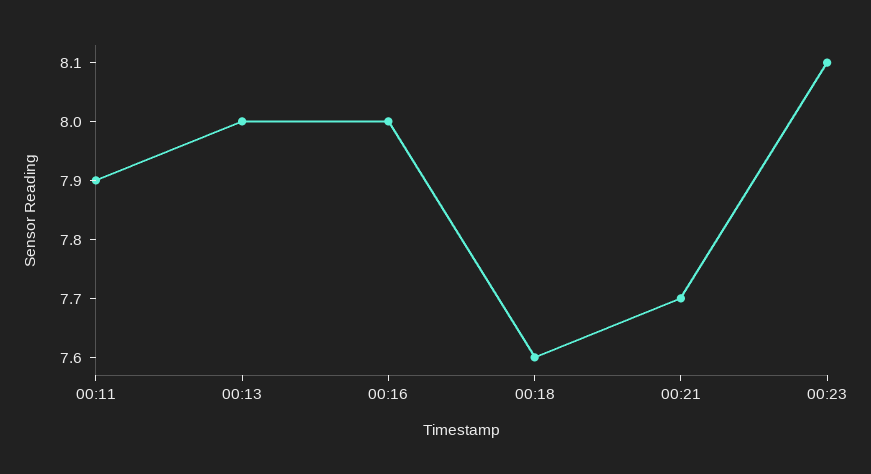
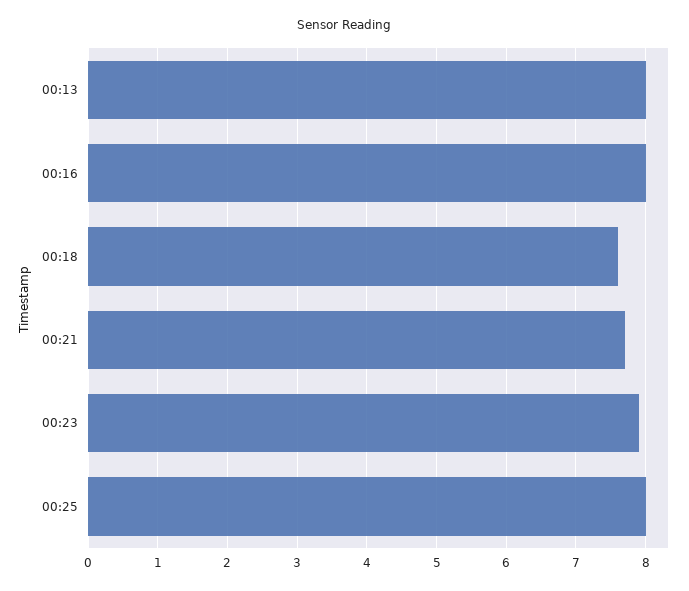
00:11: 7.9 -> none
00:23: 8.1 -> 7.9
00:25: none -> 8

